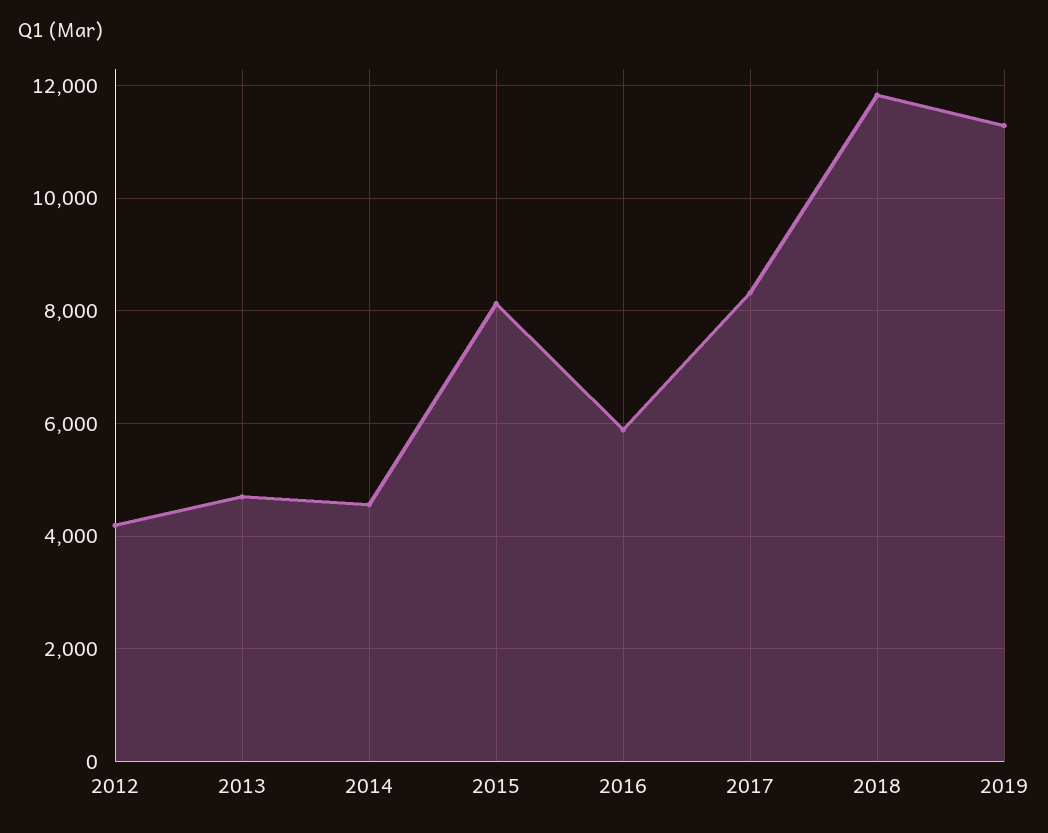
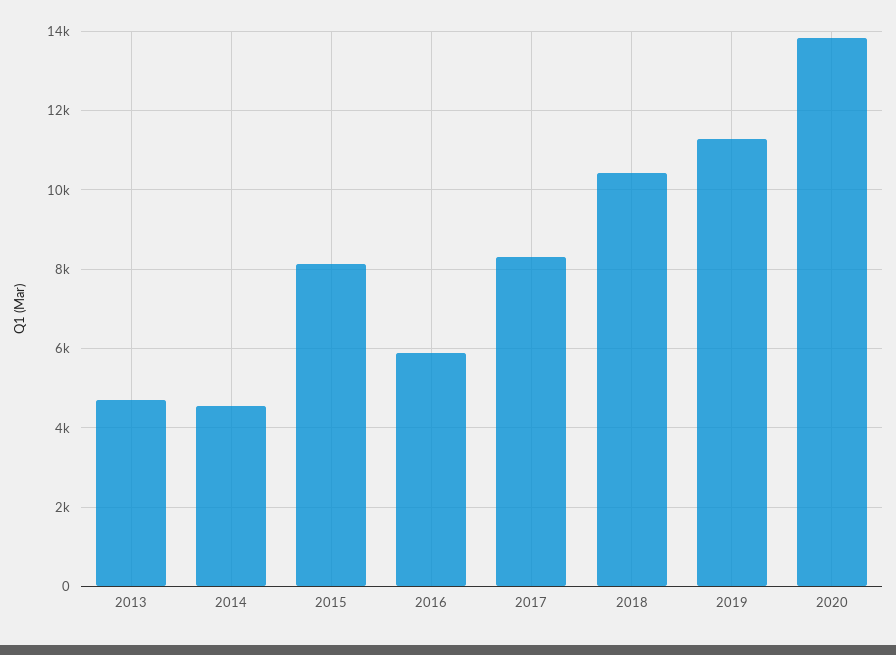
2012: 4200 -> none
2018: 11800 -> 10400
2020: none -> 13800

